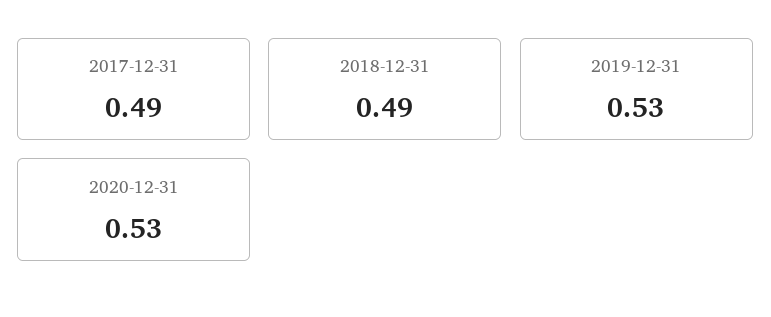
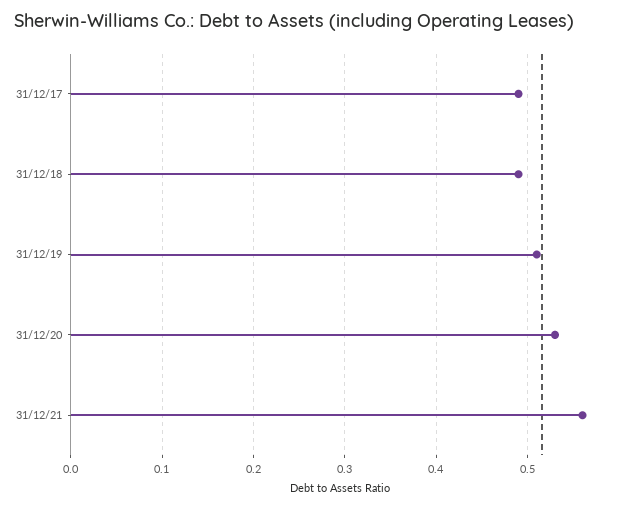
2019-12-31: 0.53 -> 0.51
31/12/21: none -> 0.56

